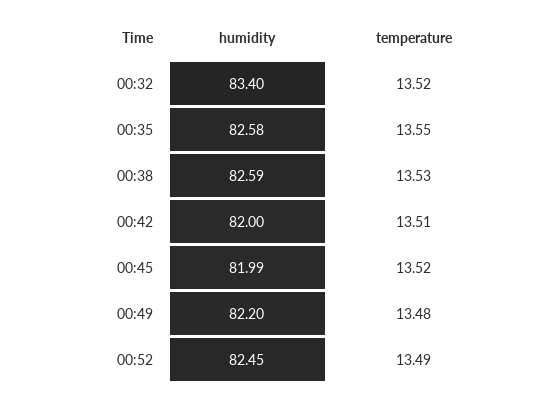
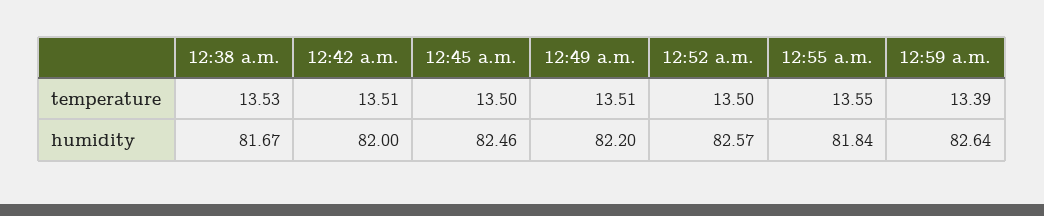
humidity, 00:32: 83.4 -> none
temperature, 00:32: 13.52 -> none
humidity, 00:35: 82.58 -> none
temperature, 00:35: 13.55 -> none
humidity, 00:38: 82.59 -> 81.67
humidity, 00:45: 81.99 -> 82.46
temperature, 00:45: 13.52 -> 13.5
temperature, 00:49: 13.48 -> 13.51
humidity, 00:52: 82.45 -> 82.57
temperature, 00:52: 13.49 -> 13.5
temperature, 12:55 a.m.: none -> 13.55
temperature, 12:59 a.m.: none -> 13.39
humidity, 12:55 a.m.: none -> 81.84
humidity, 12:59 a.m.: none -> 82.64

